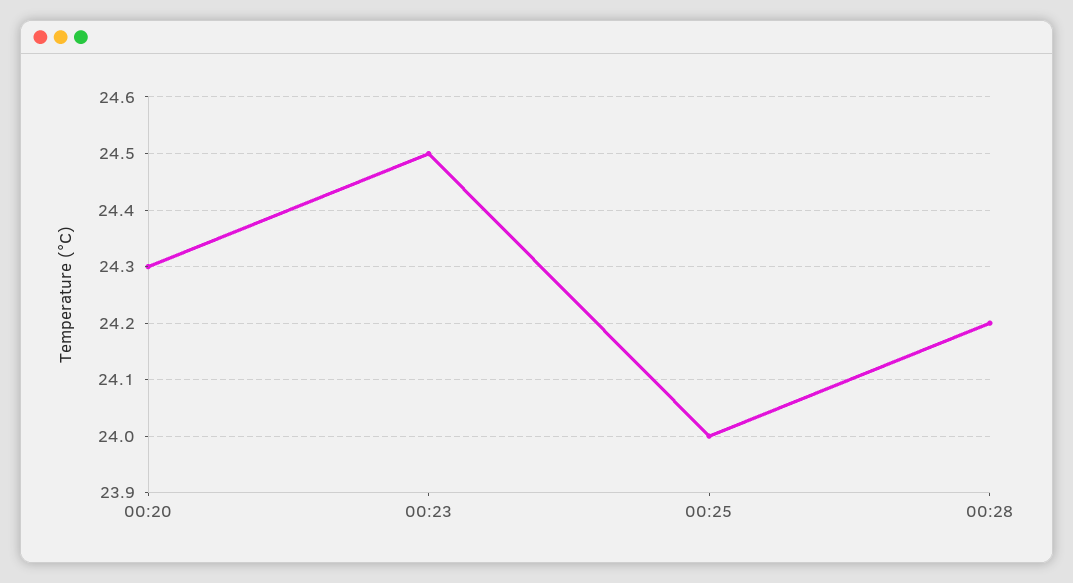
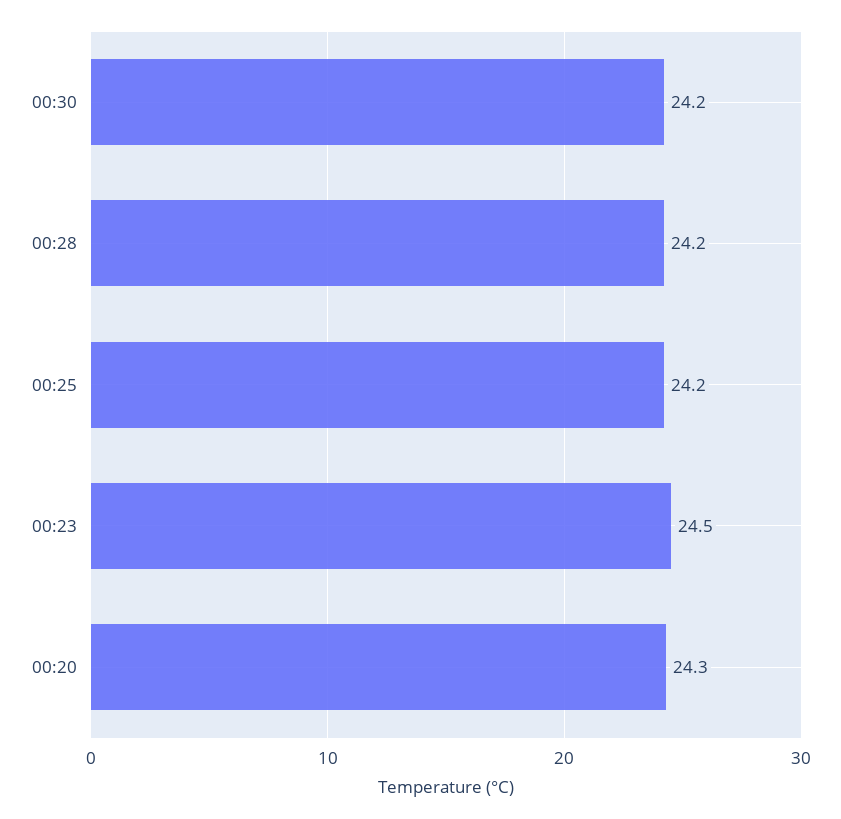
00:25: 24 -> 24.2
00:30: none -> 24.2

